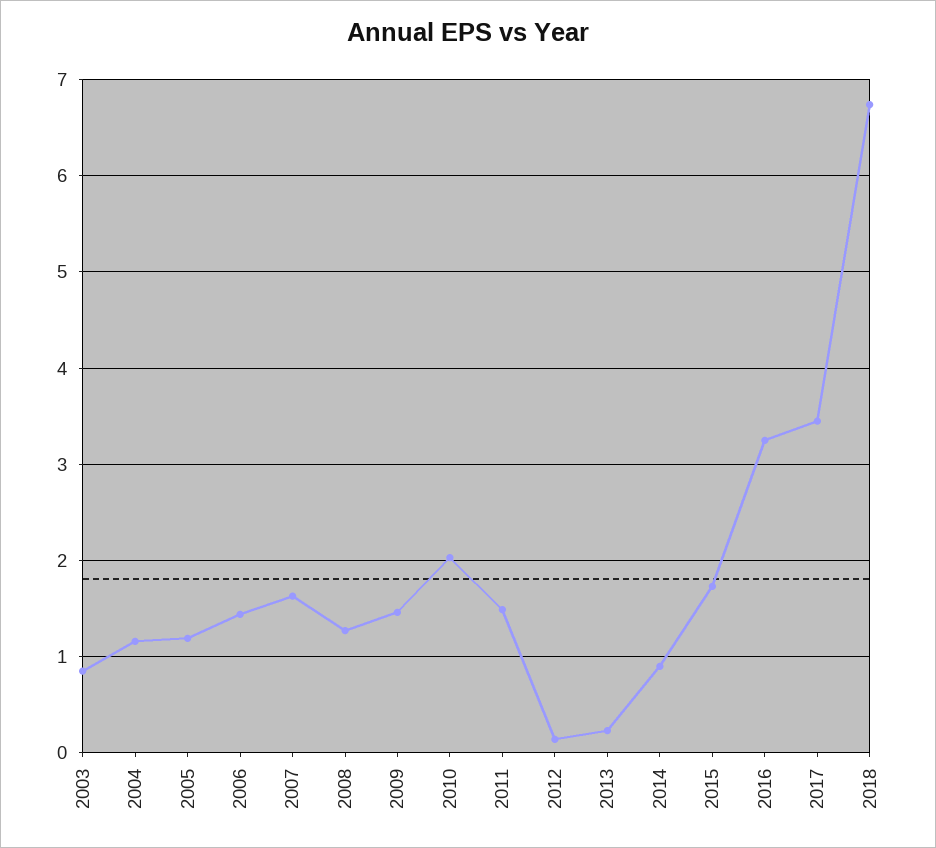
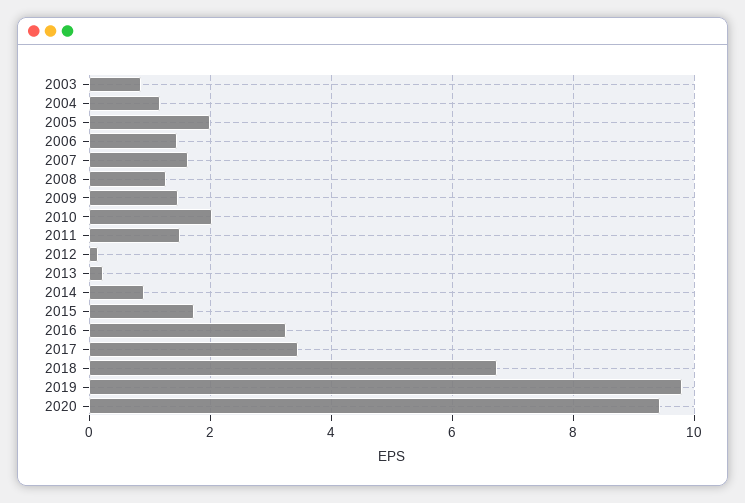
2005: 1.2 -> 2
2019: none -> 9.8
2020: none -> 9.4

